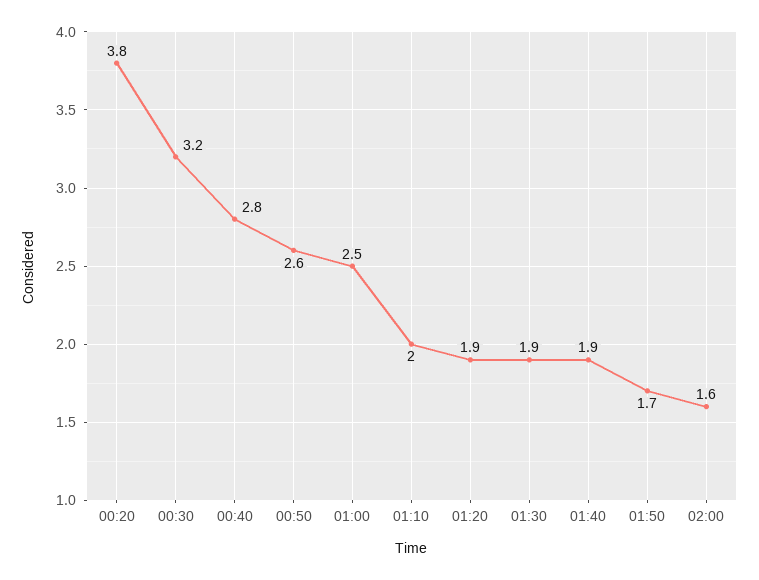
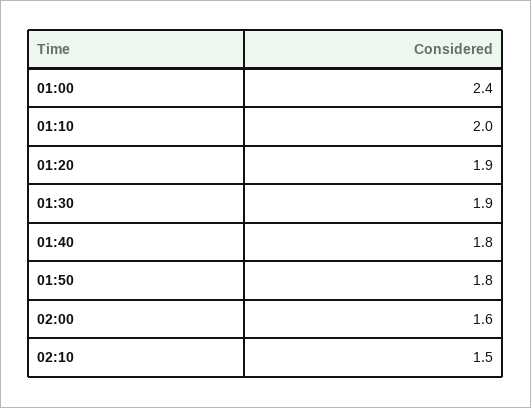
00:20: 3.8 -> none
00:30: 3.2 -> none
00:40: 2.8 -> none
00:50: 2.6 -> none
01:00: 2.5 -> 2.4
01:40: 1.9 -> 1.8
01:50: 1.7 -> 1.8
02:10: none -> 1.5

